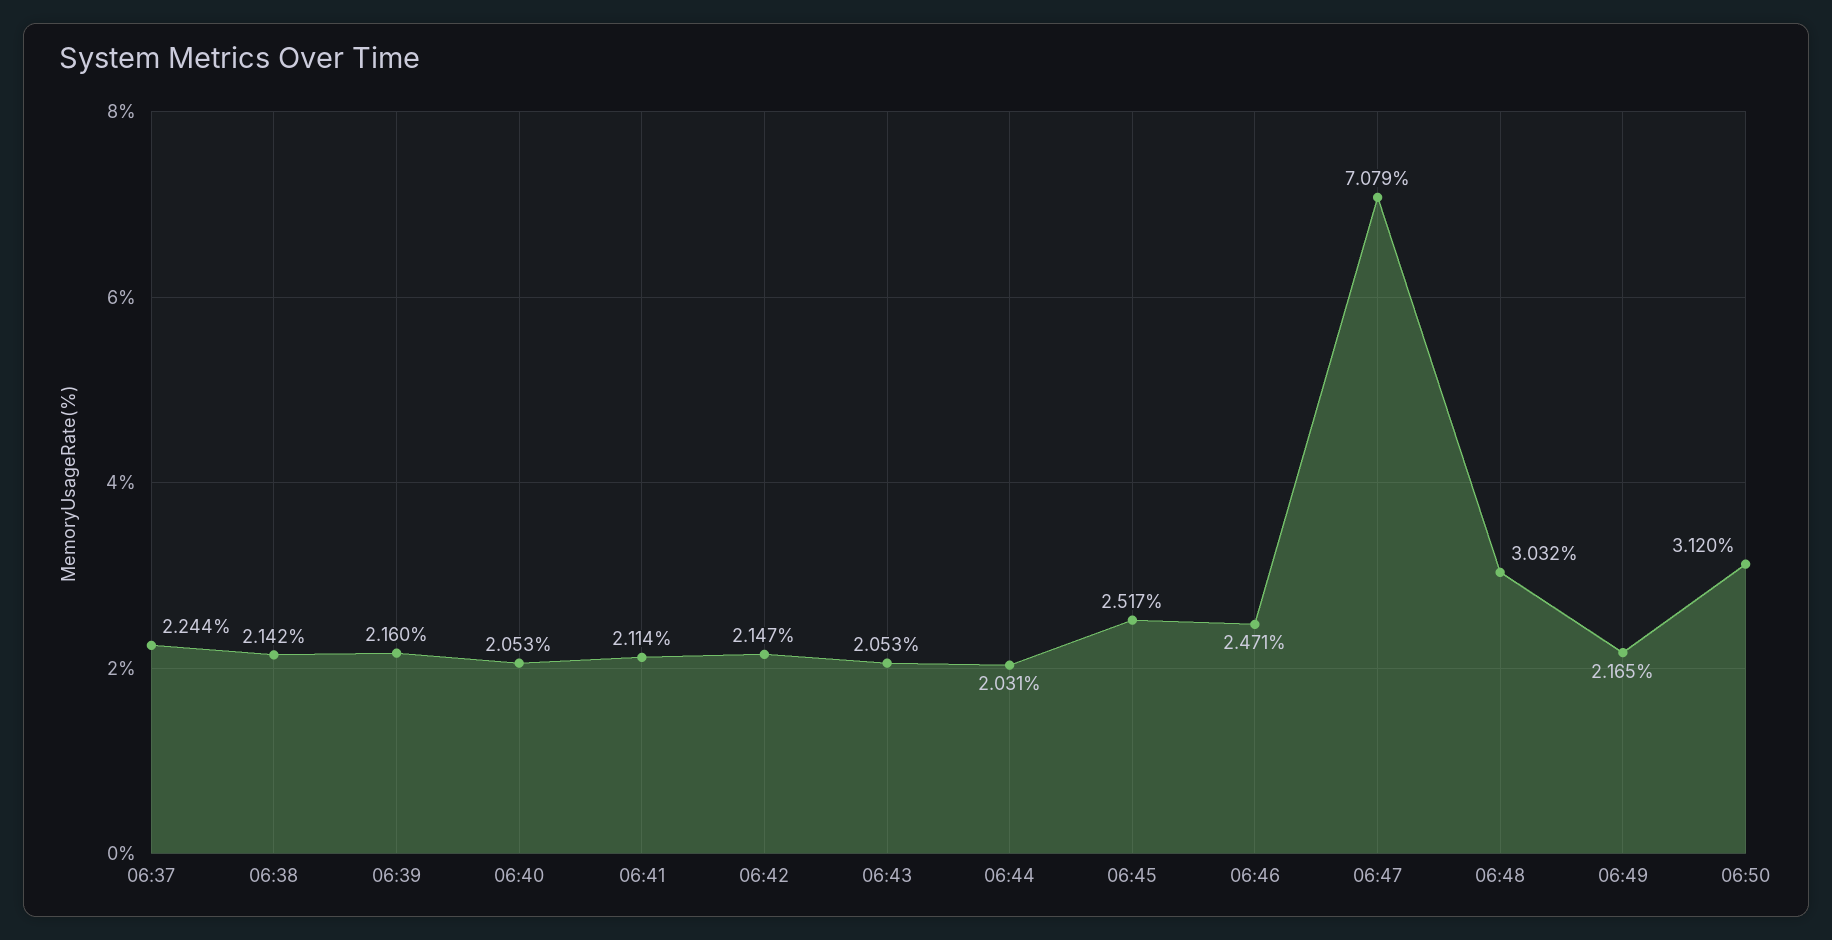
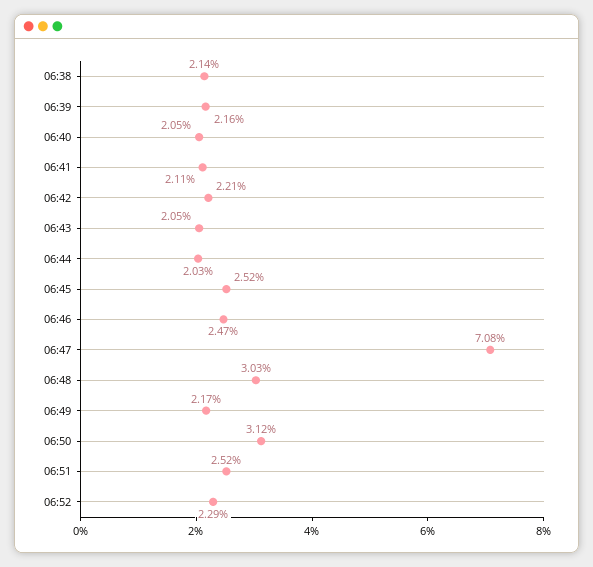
06:37: 2.244 -> none
06:42: 2.147 -> 2.21
06:51: none -> 2.52
06:52: none -> 2.29

